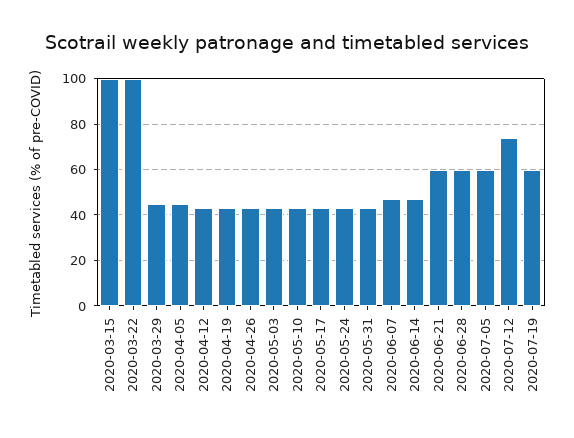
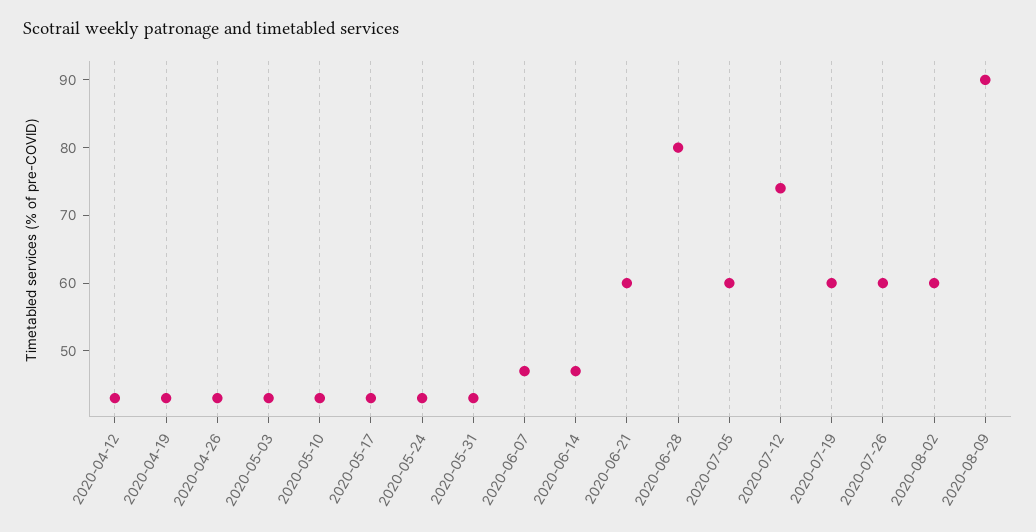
2020-03-15: 100 -> none
2020-03-22: 100 -> none
2020-03-29: 45 -> none
2020-04-05: 45 -> none
2020-06-28: 60 -> 80
2020-07-26: none -> 60
2020-08-02: none -> 60
2020-08-09: none -> 90

